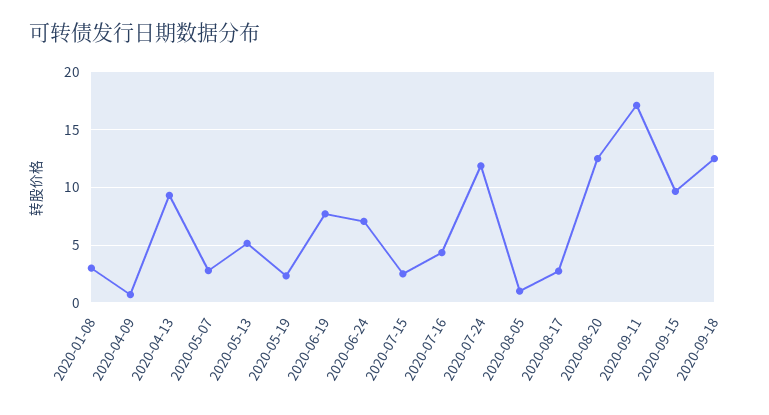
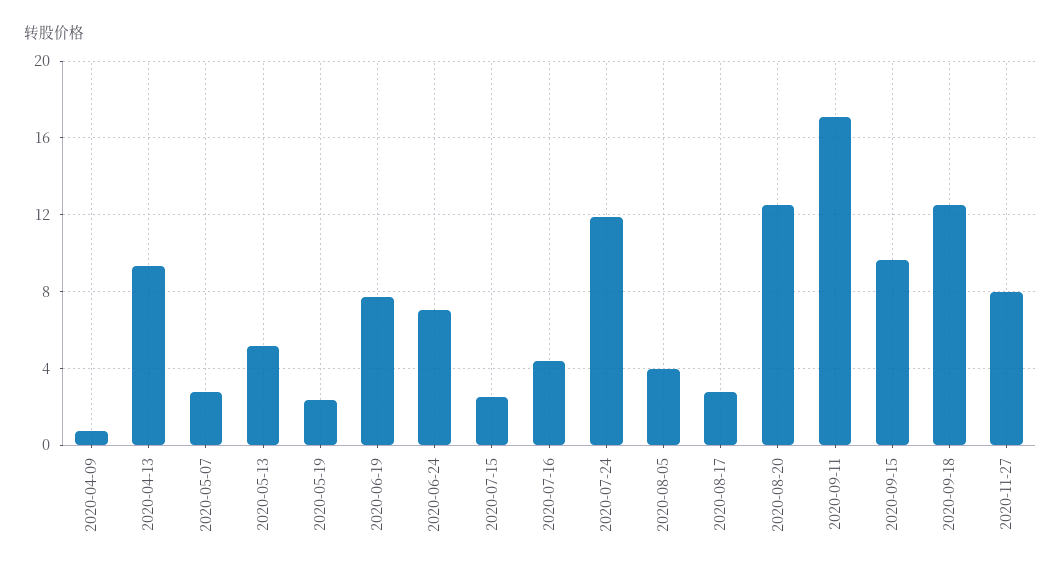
2020-01-08: 3 -> none
2020-08-05: 1 -> 4
2020-11-27: none -> 8

